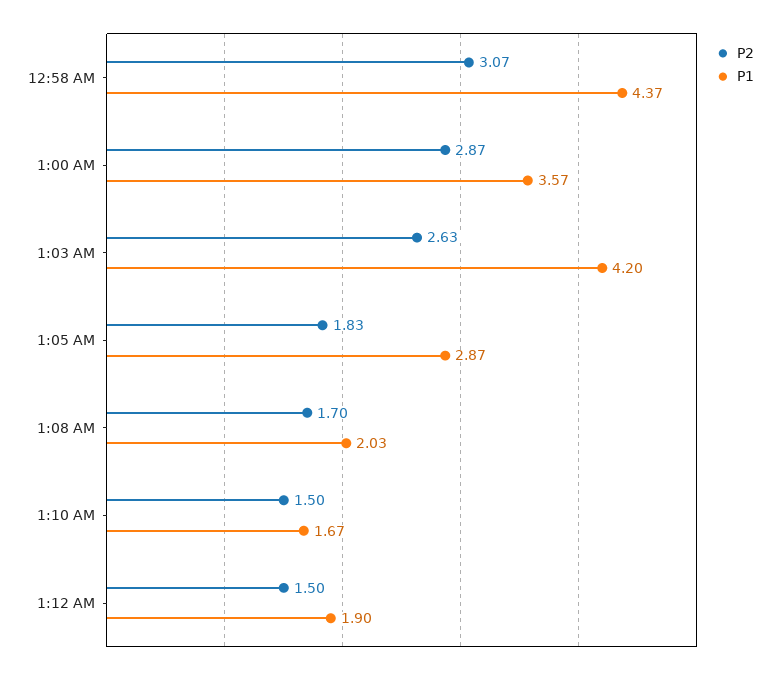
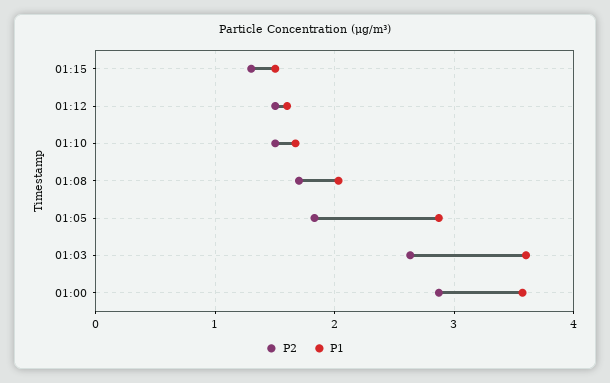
P2, 12:58 AM: 3.07 -> none
P1, 12:58 AM: 4.37 -> none
P1, 1:03 AM: 4.2 -> 3.6
P1, 1:12 AM: 1.9 -> 1.6
P2, 01:15: none -> 1.3
P1, 01:15: none -> 1.5

